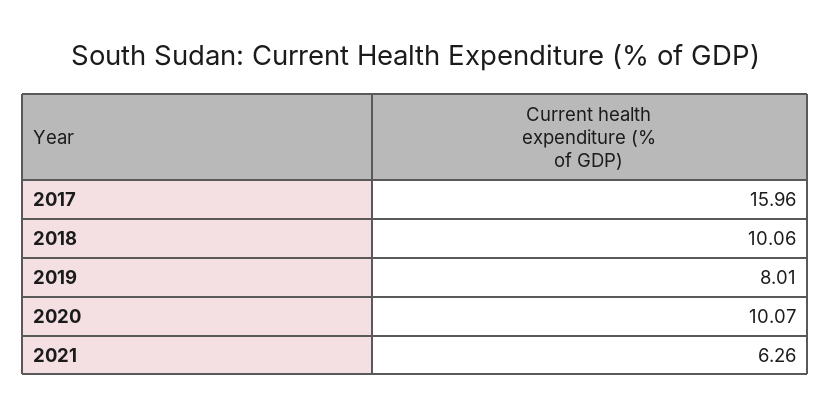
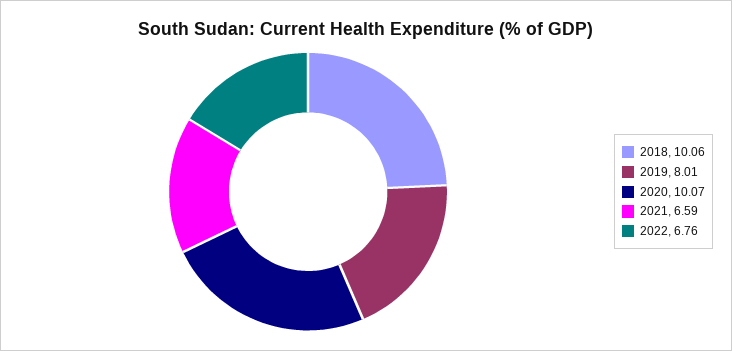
2017: 15.96 -> none
2021: 6.26 -> 6.59
2022: none -> 6.76

